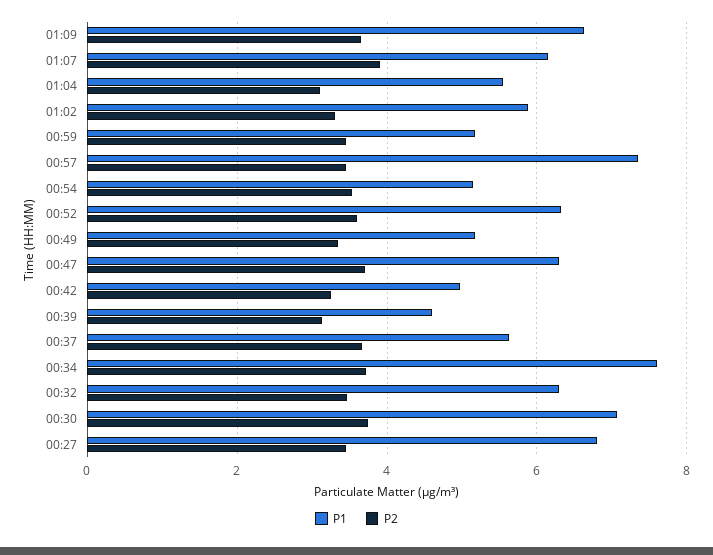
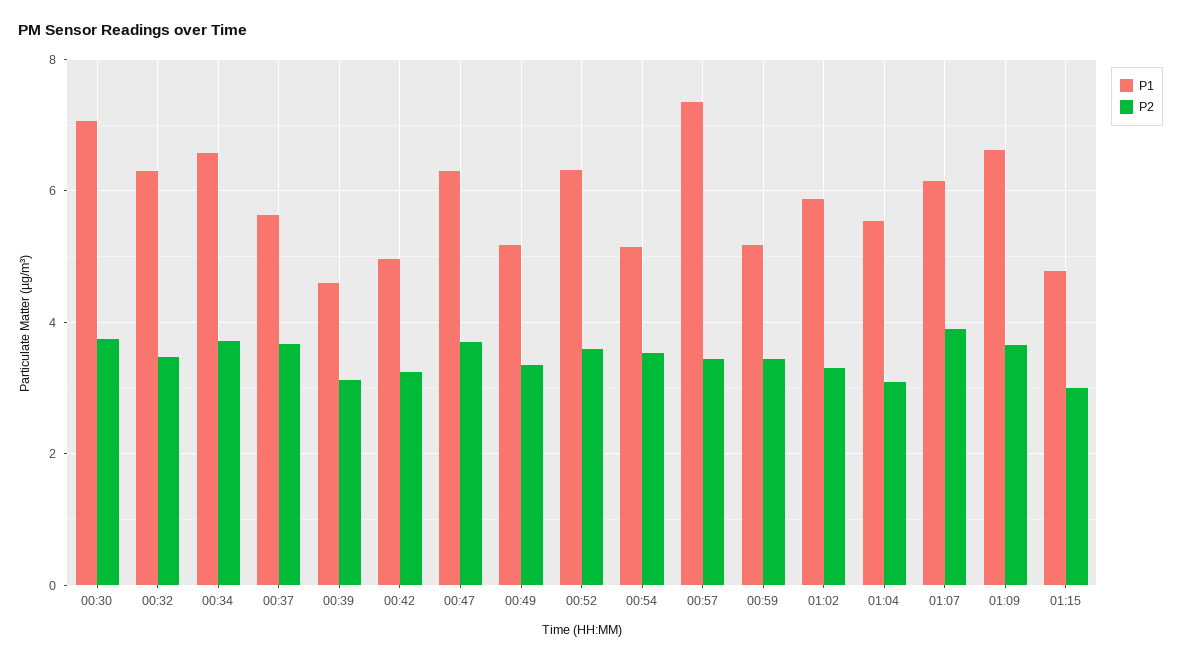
P1, 00:34: 7.6 -> 6.6
P1, 00:27: 6.8 -> none
P2, 00:27: 3.4 -> none
P1, 01:15: none -> 4.8
P2, 01:15: none -> 3

